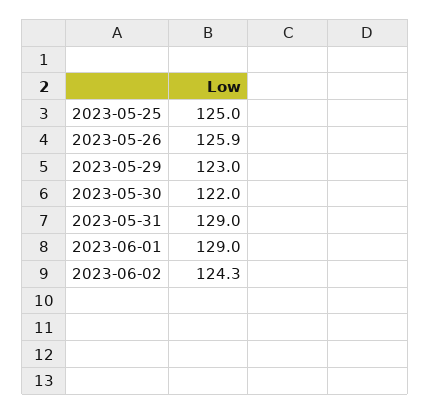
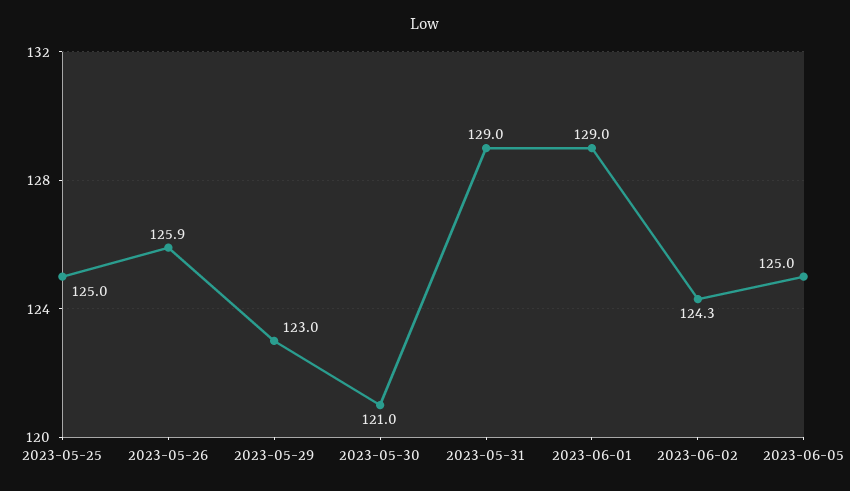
2023-05-30: 122 -> 121
2023-06-05: none -> 125

